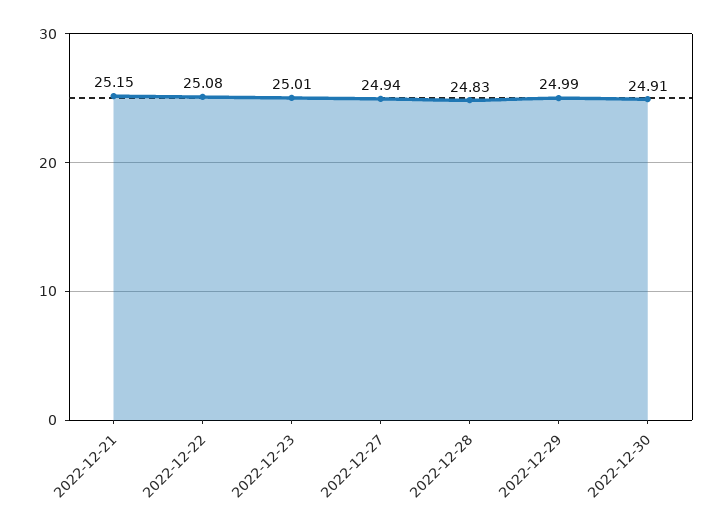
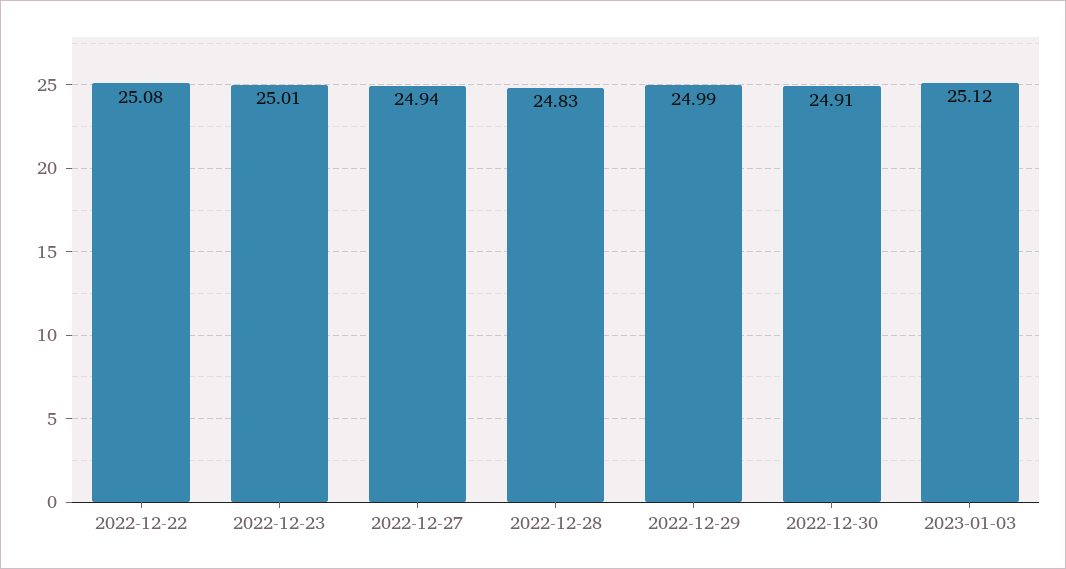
2022-12-21: 25.15 -> none
2023-01-03: none -> 25.12

